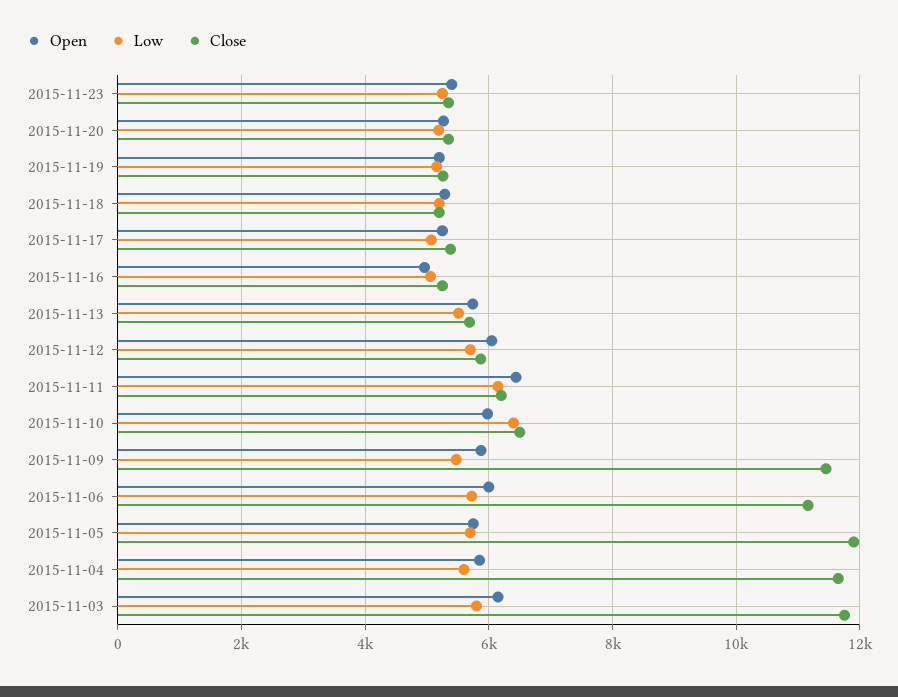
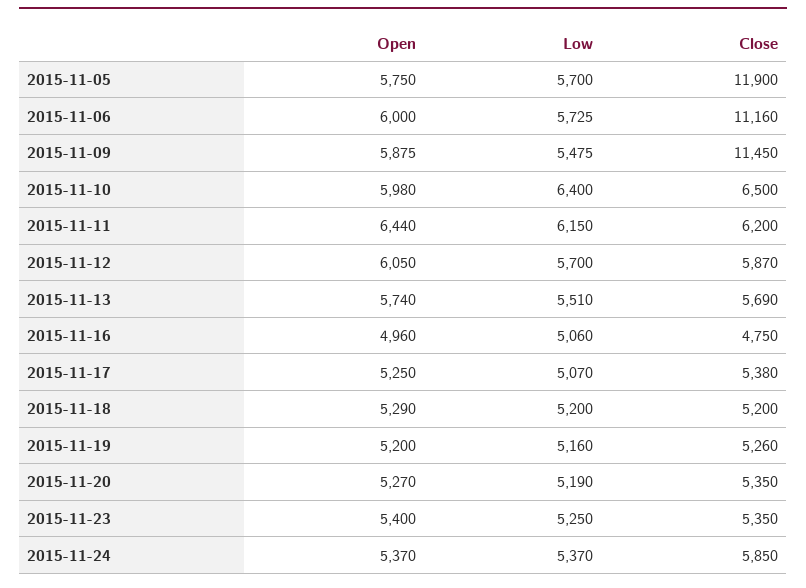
Close, 2015-11-16: 5200 -> 4750
Open, 2015-11-04: 5800 -> none
Low, 2015-11-04: 5600 -> none
Close, 2015-11-04: 11600 -> none
Open, 2015-11-03: 6200 -> none
Low, 2015-11-03: 5800 -> none
Close, 2015-11-03: 11800 -> none
Open, 2015-11-24: none -> 5370
Low, 2015-11-24: none -> 5370
Close, 2015-11-24: none -> 5850

